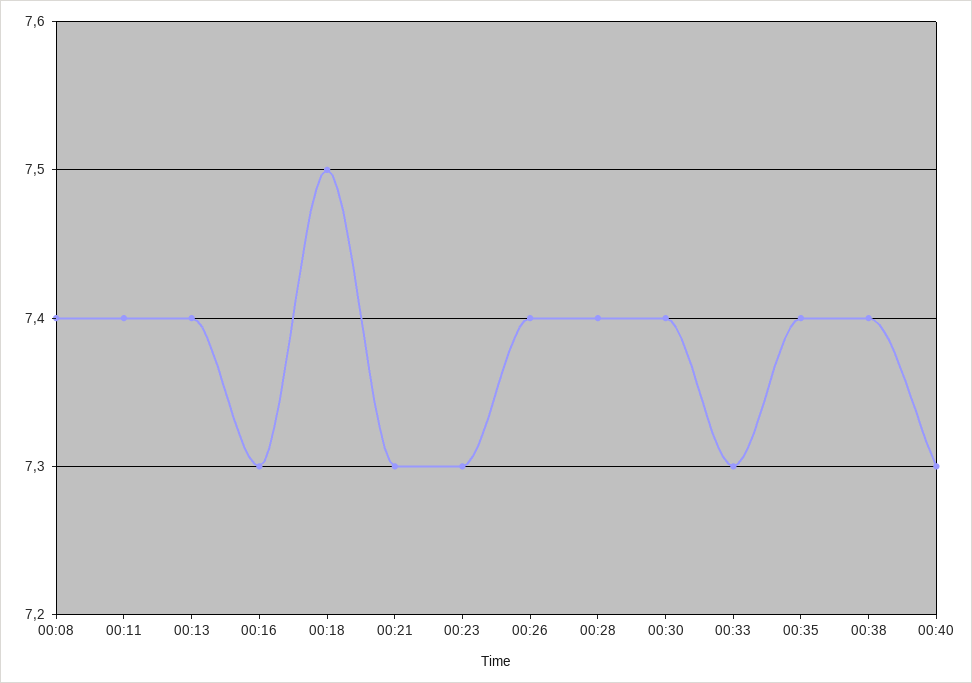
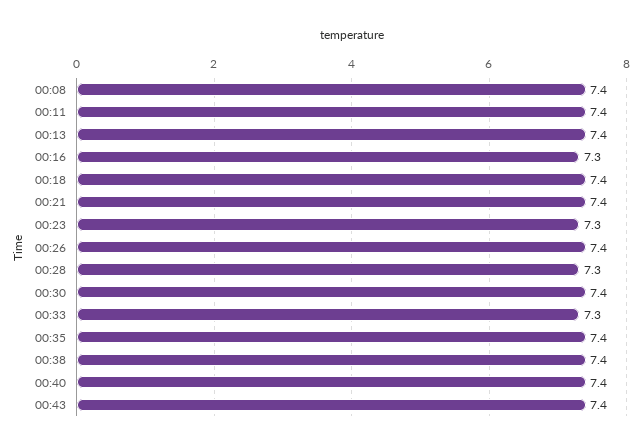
00:18: 7.5 -> 7.4
00:21: 7.3 -> 7.4
00:28: 7.4 -> 7.3
00:40: 7.3 -> 7.4
00:43: none -> 7.4

